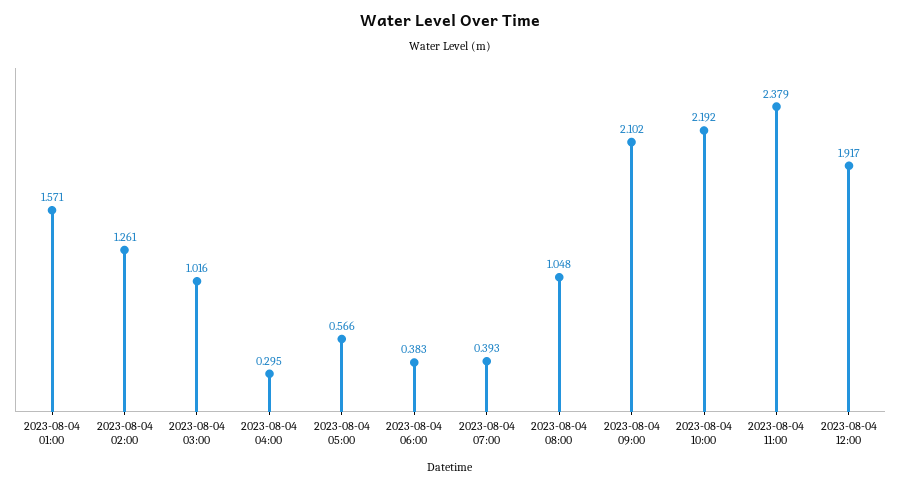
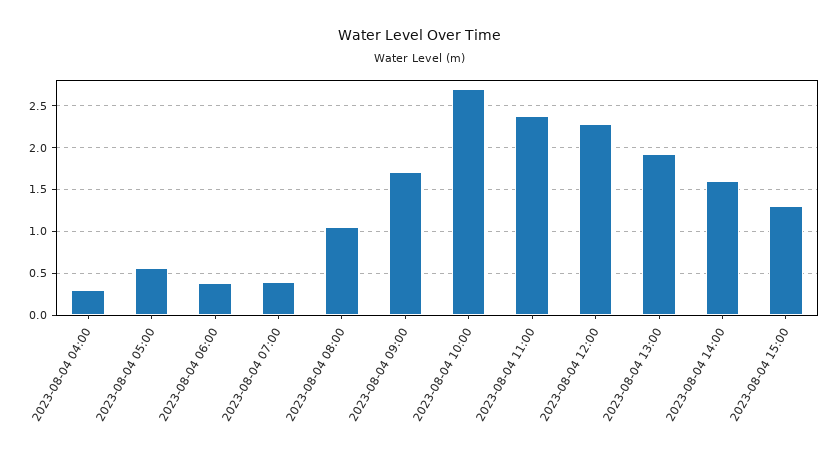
2023-08-04 01:00: 1.571 -> none
2023-08-04 02:00: 1.261 -> none
2023-08-04 03:00: 1.016 -> none
2023-08-04 09:00: 2.102 -> 1.7
2023-08-04 10:00: 2.192 -> 2.7
2023-08-04 12:00: 1.917 -> 2.3
2023-08-04 13:00: none -> 1.9
2023-08-04 14:00: none -> 1.6
2023-08-04 15:00: none -> 1.3

